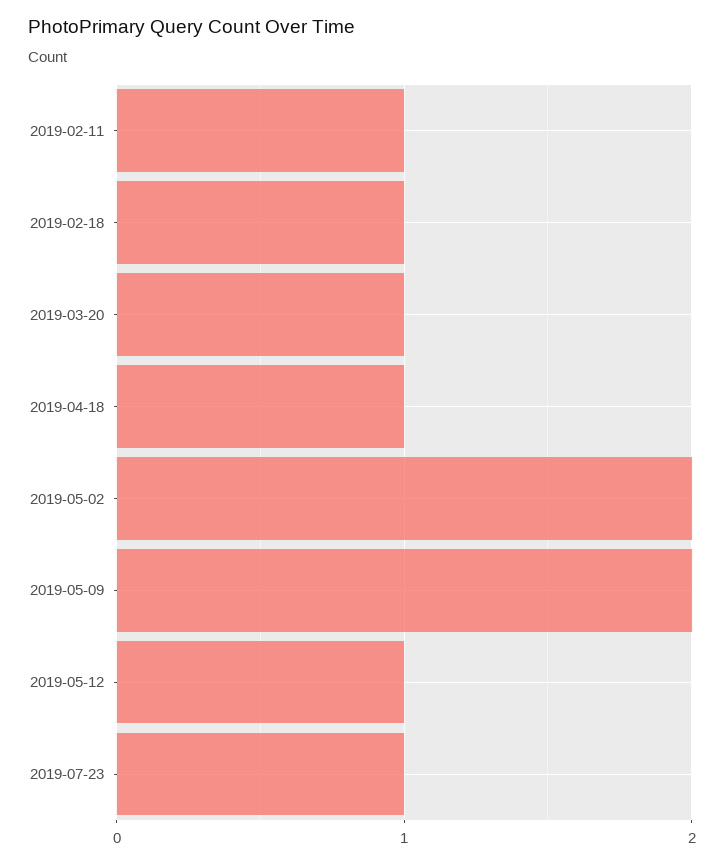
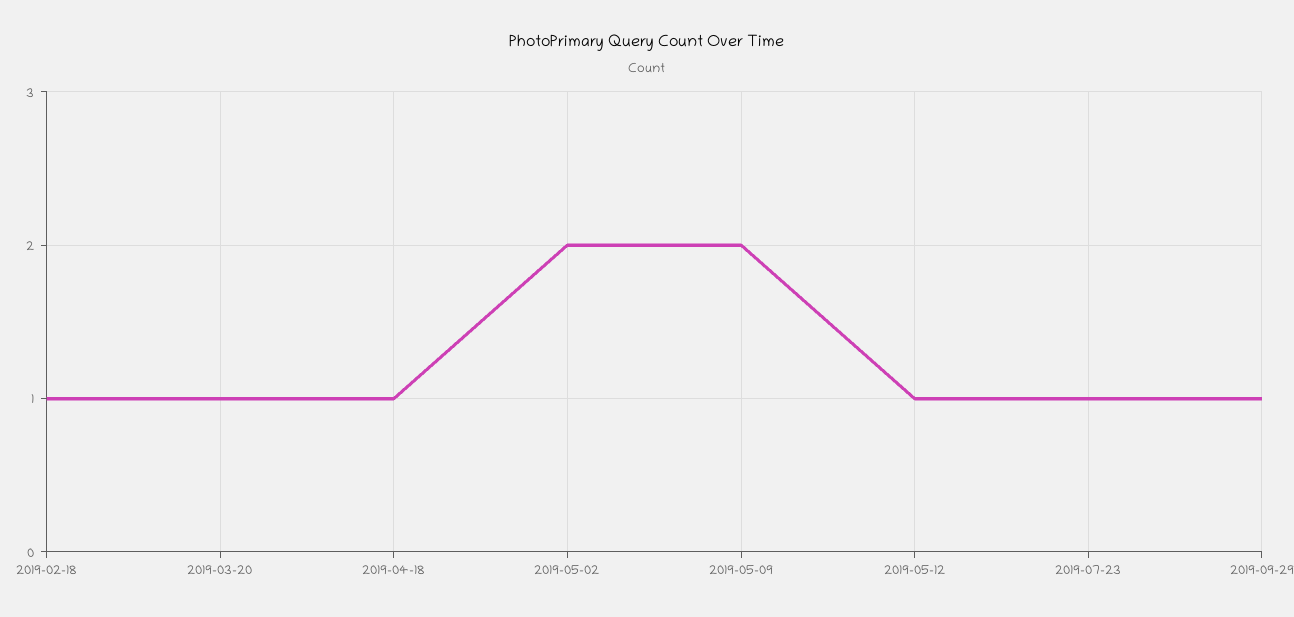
2019-02-11: 1 -> none
2019-09-29: none -> 1

